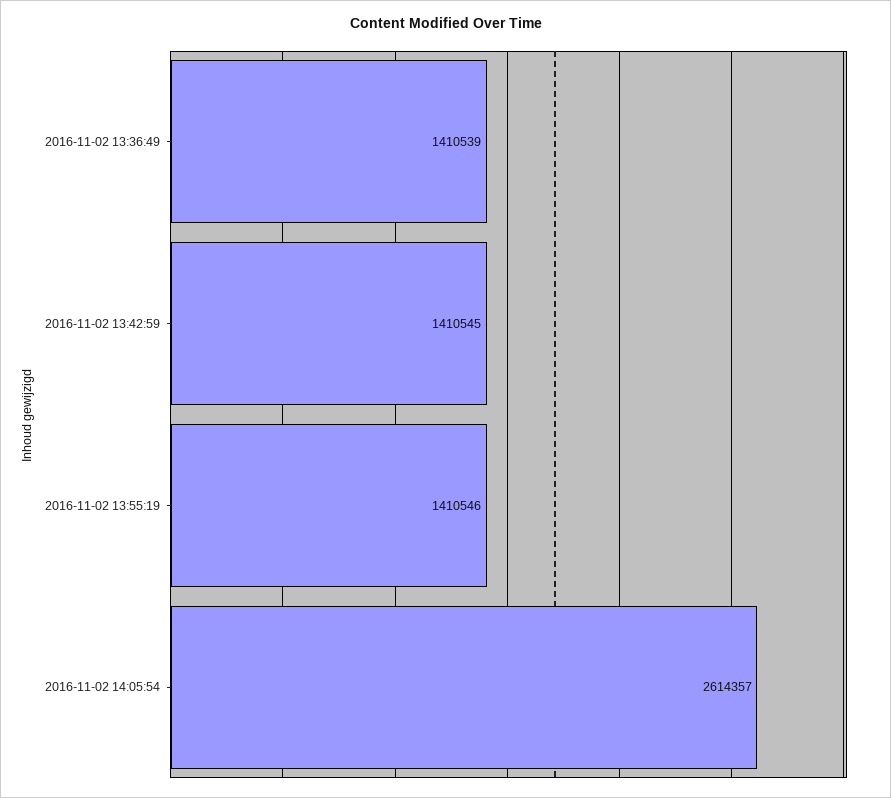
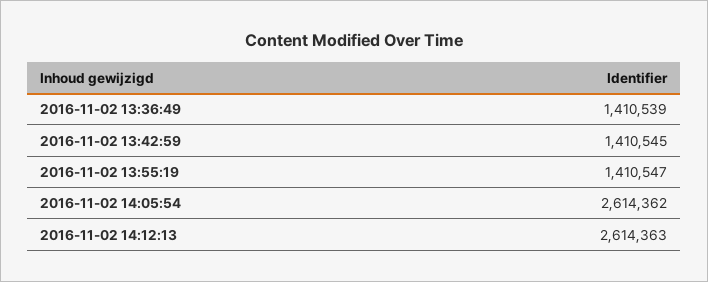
2016-11-02 13:55:19: 1410546 -> 1410547
2016-11-02 14:05:54: 2614357 -> 2614362
2016-11-02 14:12:13: none -> 2614363

